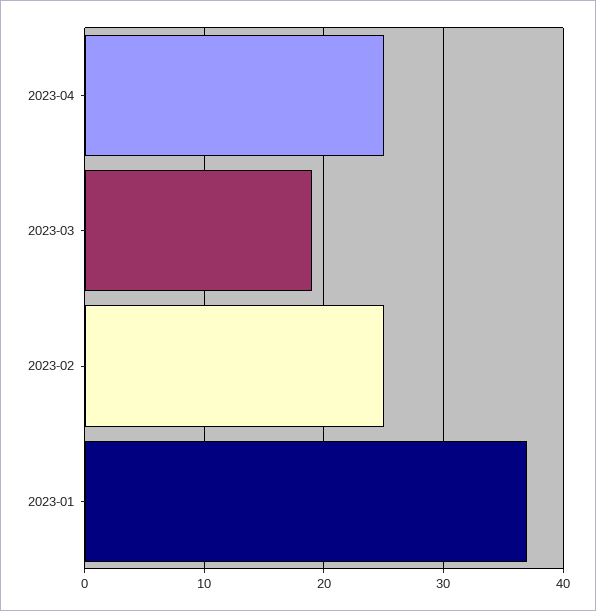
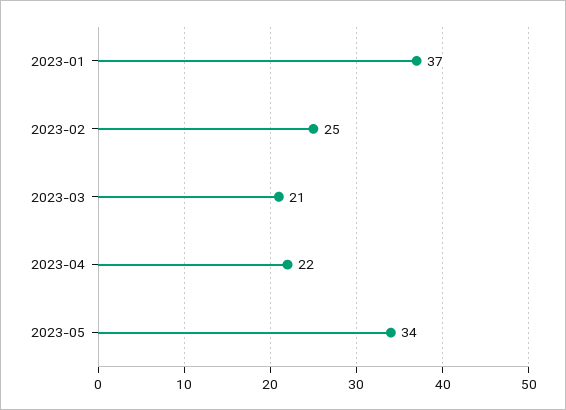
2023-04: 25 -> 22
2023-03: 19 -> 21
2023-05: none -> 34

